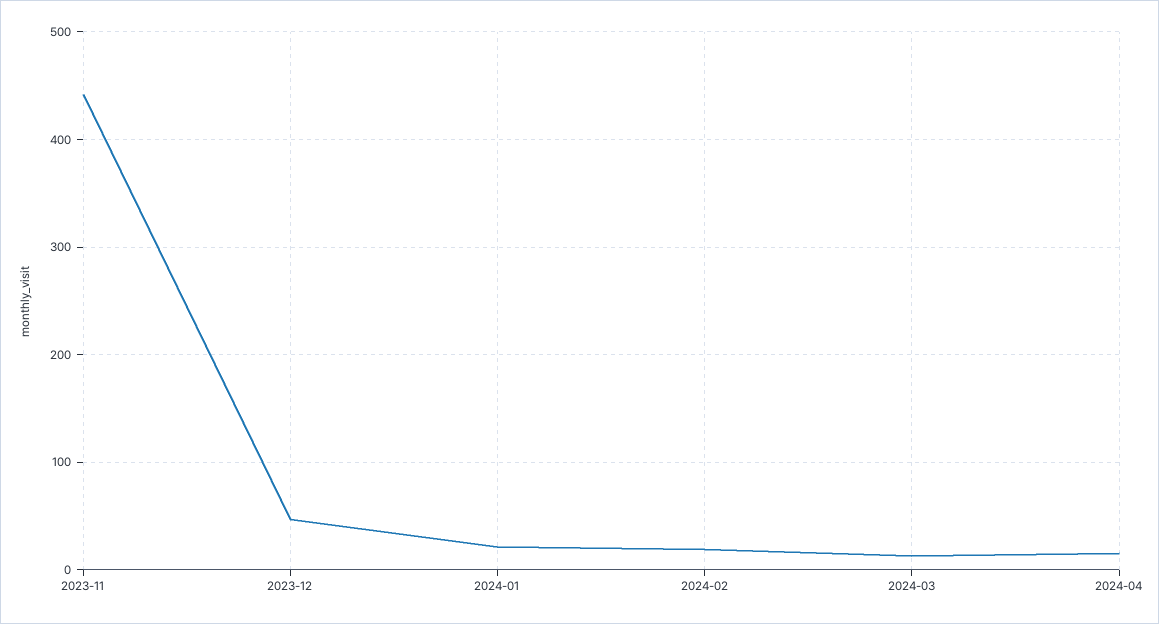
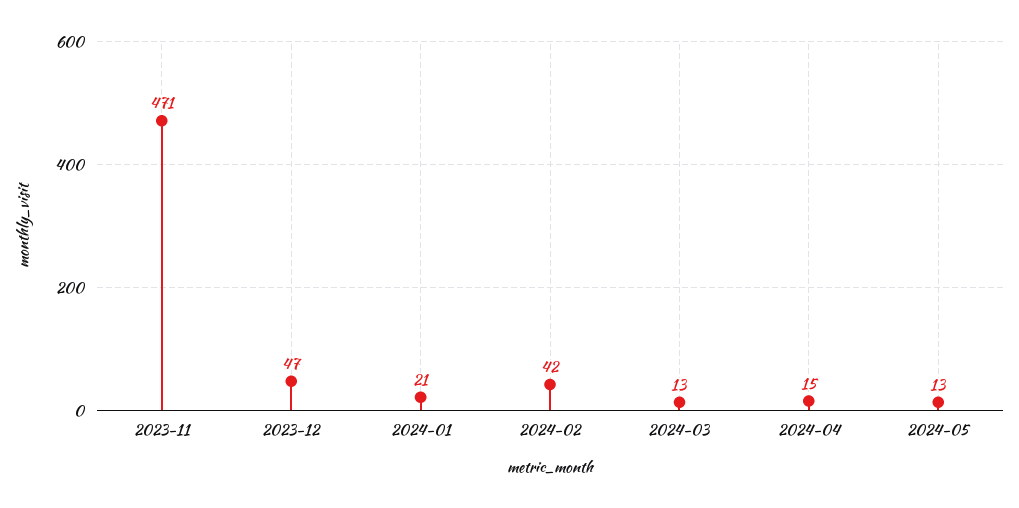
2023-11: 440 -> 471
2024-02: 20 -> 42
2024-05: none -> 13

